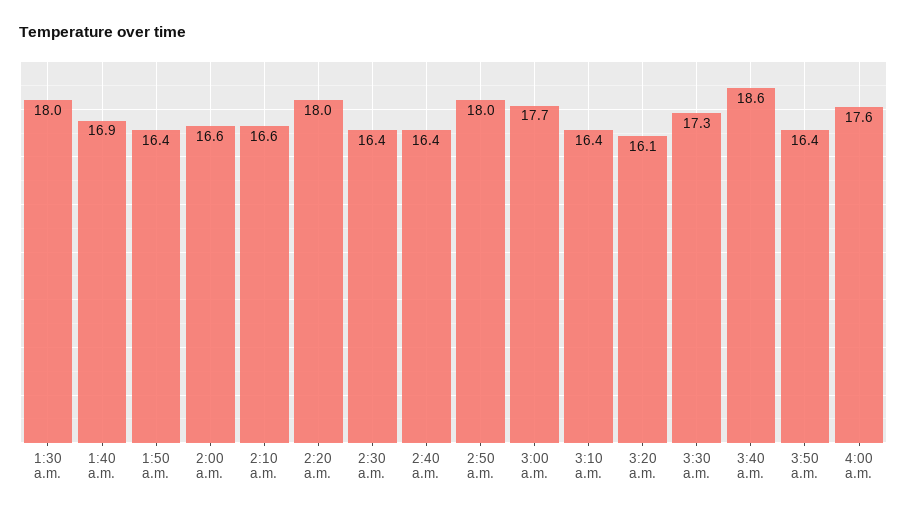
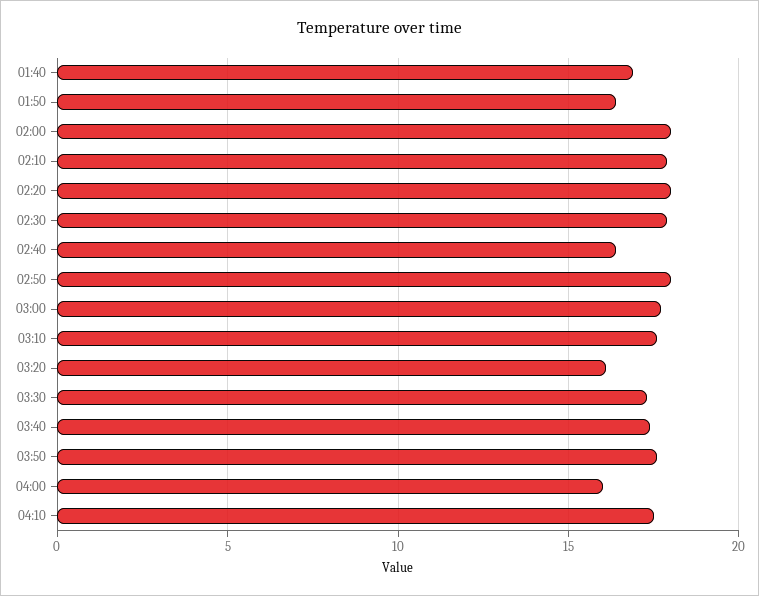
1:30 a.m.: 18 -> none
2:00 a.m.: 16.6 -> 18
2:10 a.m.: 16.6 -> 18
2:30 a.m.: 16.4 -> 18
3:10 a.m.: 16.4 -> 17.5
3:40 a.m.: 18.6 -> 17.5
3:50 a.m.: 16.4 -> 17.5
4:00 a.m.: 17.6 -> 16
04:10: none -> 17.5

